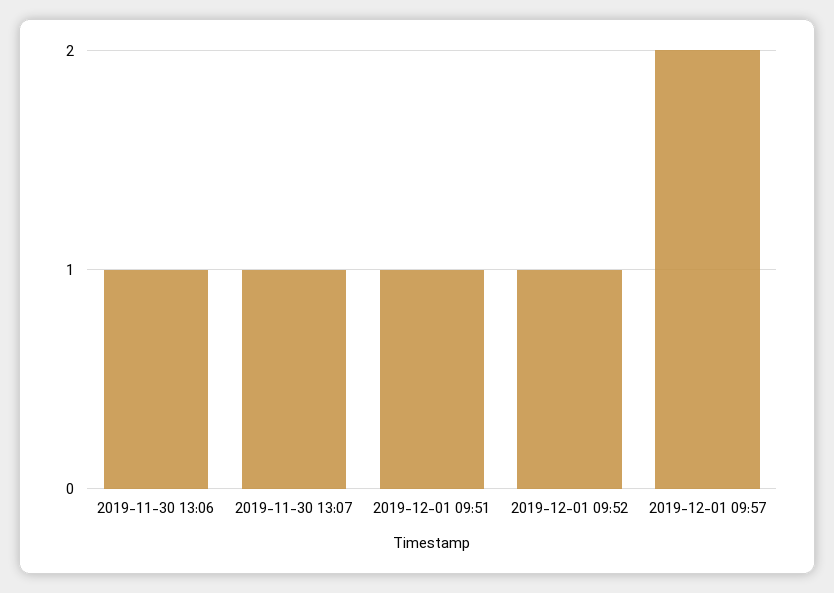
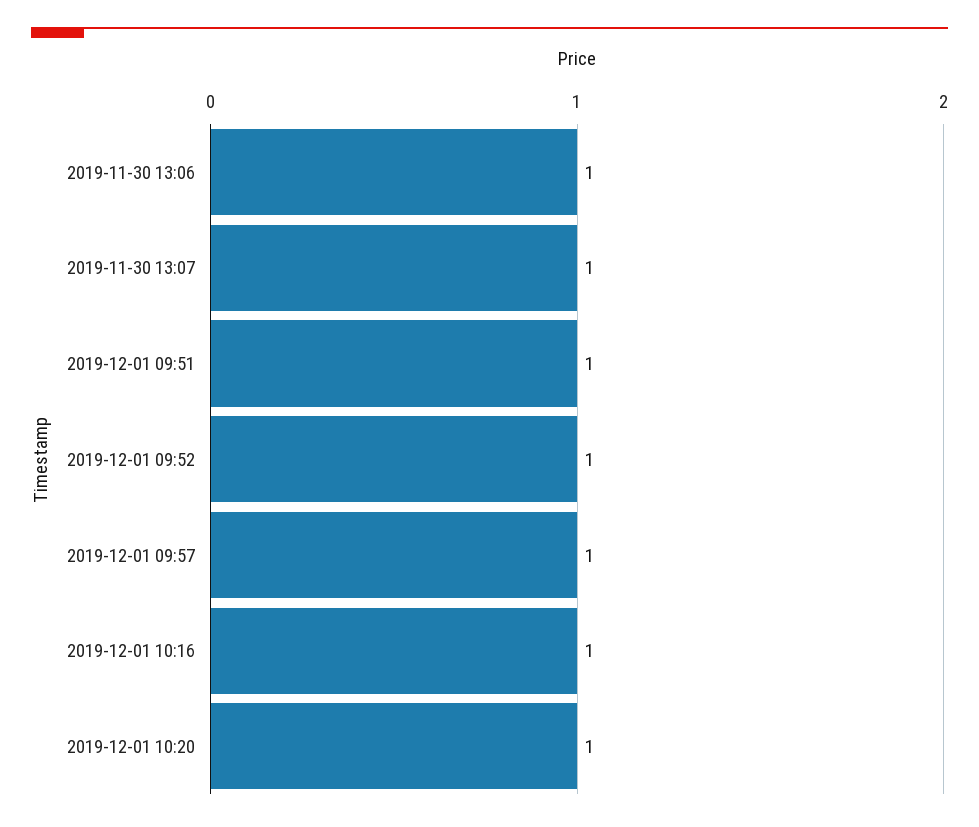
2019-12-01 09:57: 2 -> 1
2019-12-01 10:16: none -> 1
2019-12-01 10:20: none -> 1

